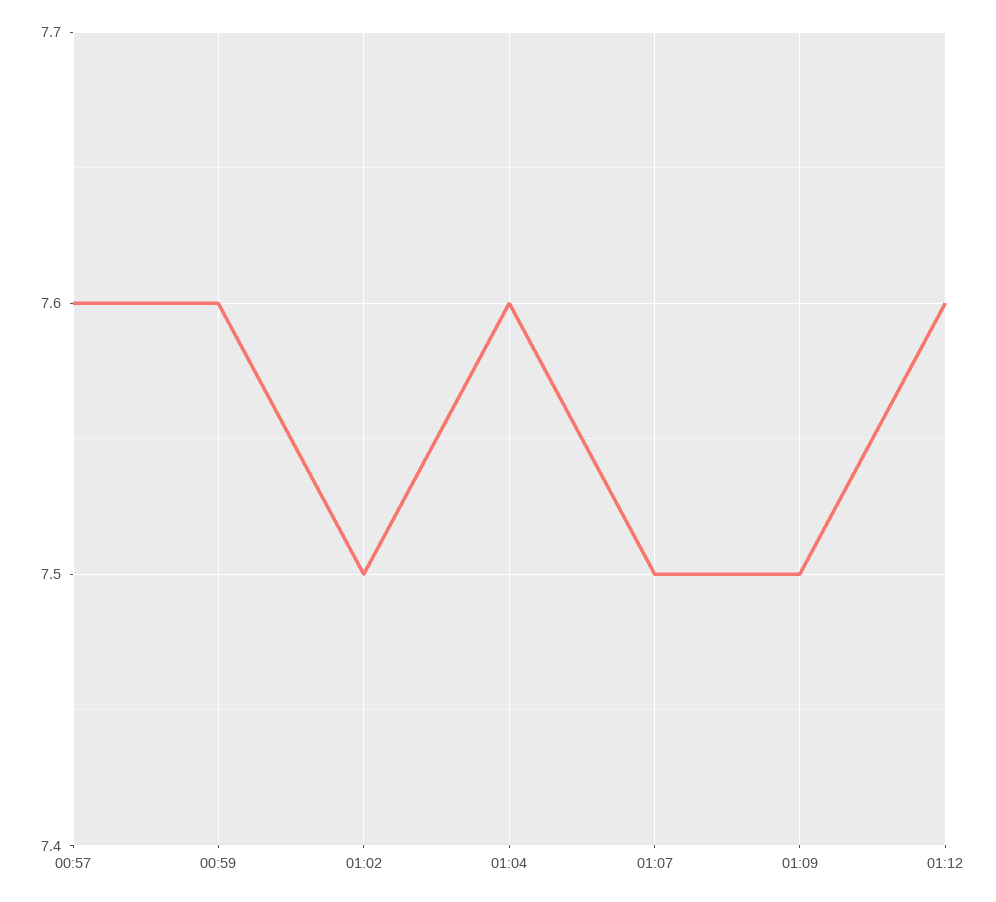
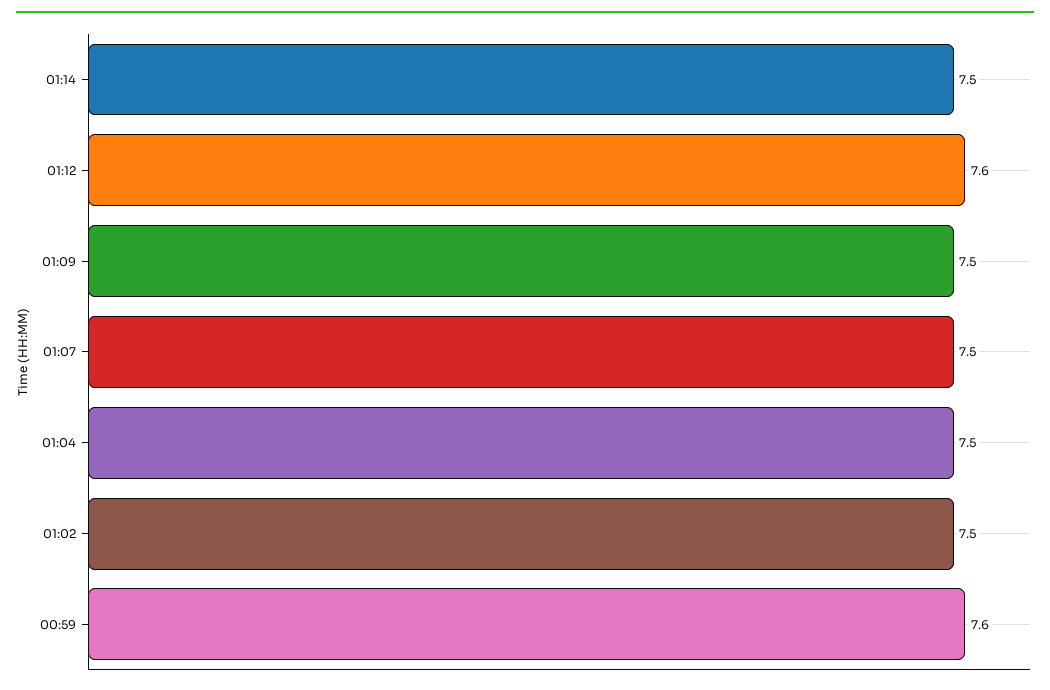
00:57: 7.6 -> none
01:04: 7.6 -> 7.5
01:14: none -> 7.5

